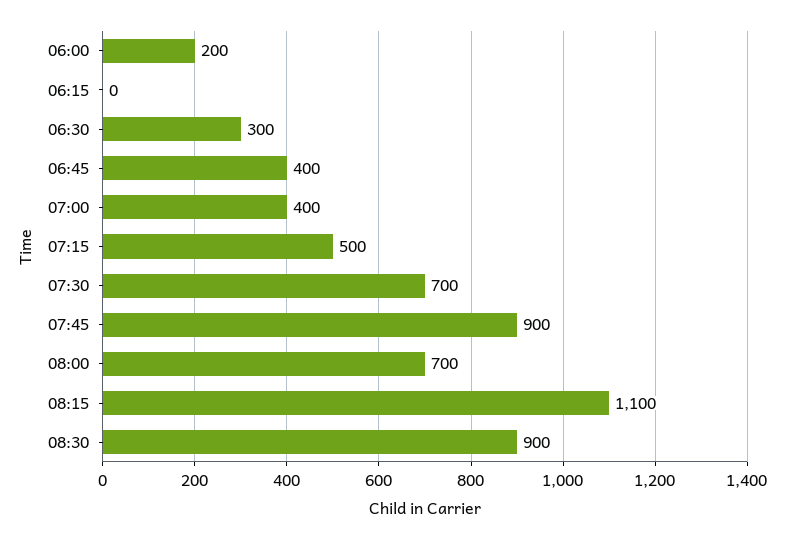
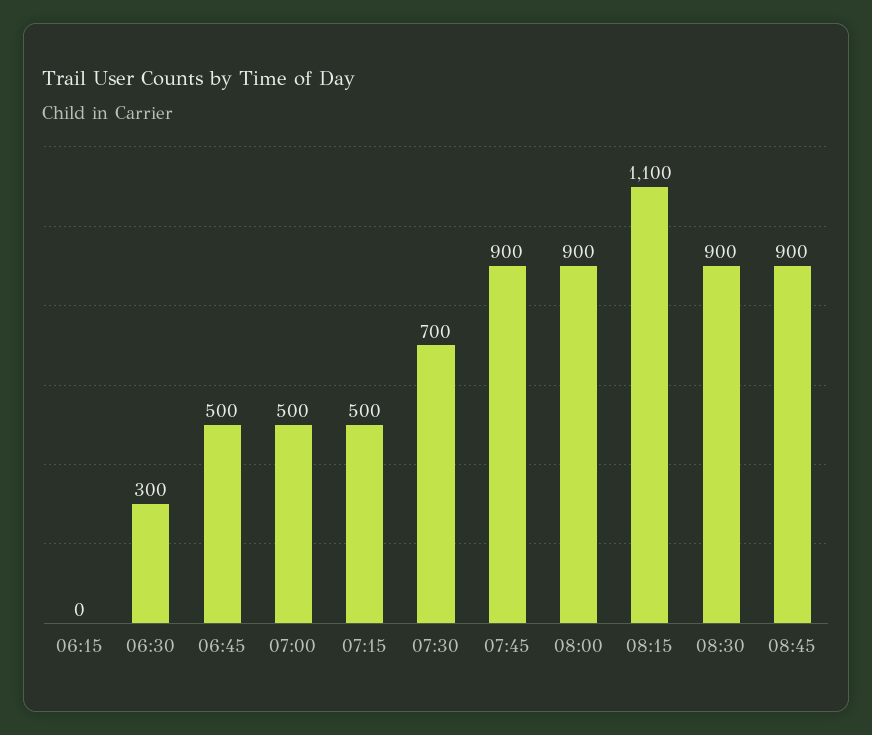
06:00: 200 -> none
06:45: 400 -> 500
07:00: 400 -> 500
08:00: 700 -> 900
08:45: none -> 900

